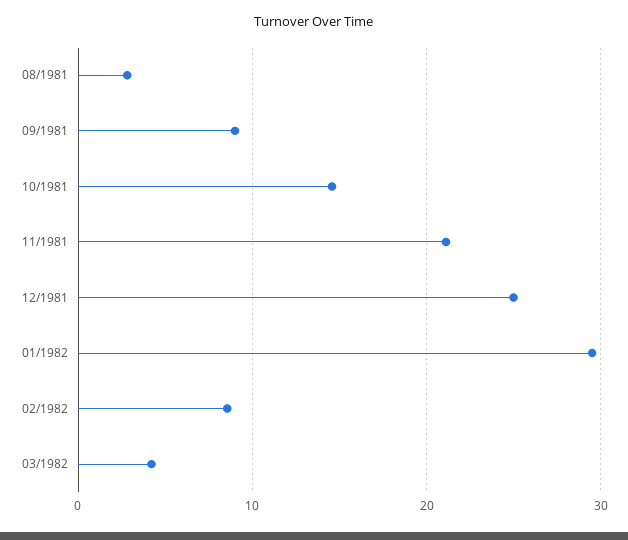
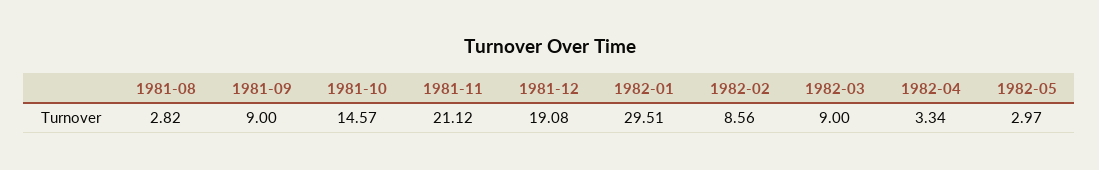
12/1981: 25 -> 19.08
03/1982: 4 -> 9
1982-04: none -> 3.34
1982-05: none -> 2.97

